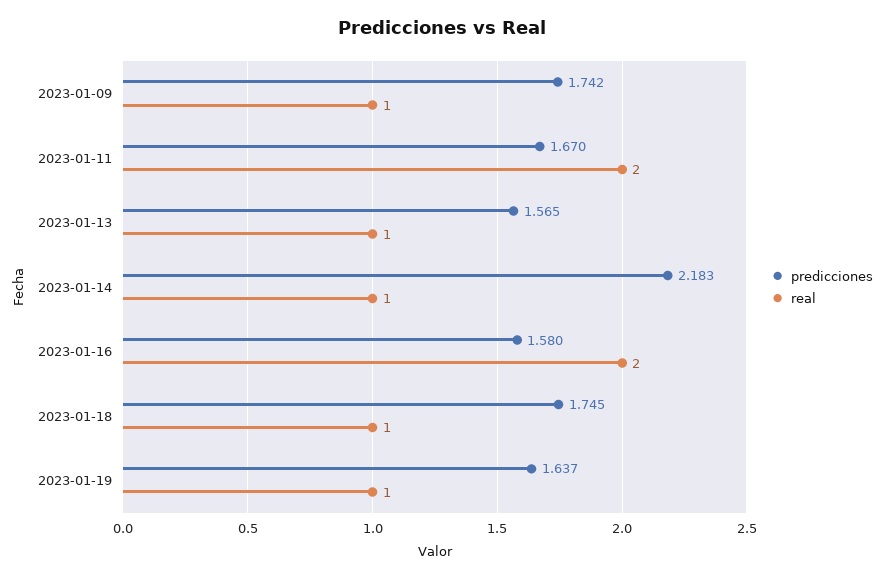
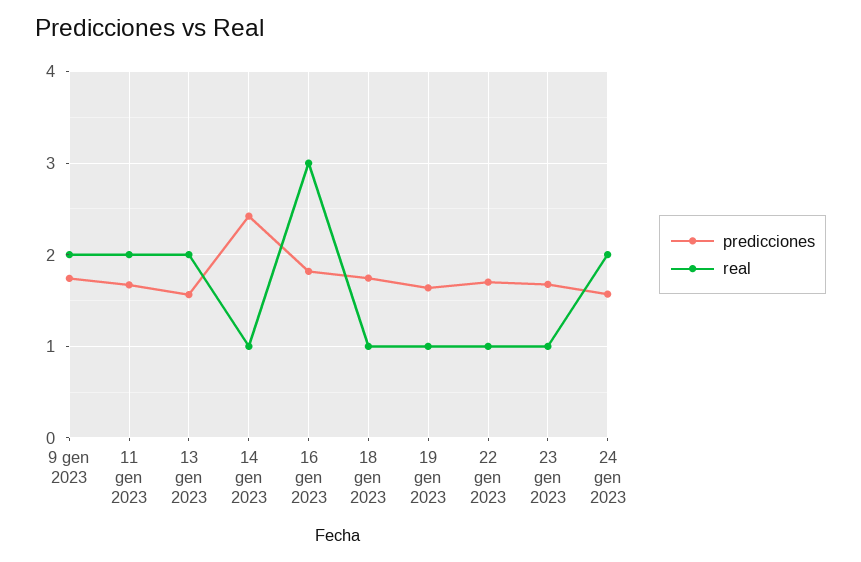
real, 2023-01-09: 1 -> 2
real, 2023-01-13: 1 -> 2
predicciones, 2023-01-14: 2.183 -> 2.4
predicciones, 2023-01-16: 1.58 -> 1.8
real, 2023-01-16: 2 -> 3
predicciones, 22 gen 2023: none -> 1.7
real, 22 gen 2023: none -> 1
predicciones, 23 gen 2023: none -> 1.7
real, 23 gen 2023: none -> 1
predicciones, 24 gen 2023: none -> 1.6
real, 24 gen 2023: none -> 2

